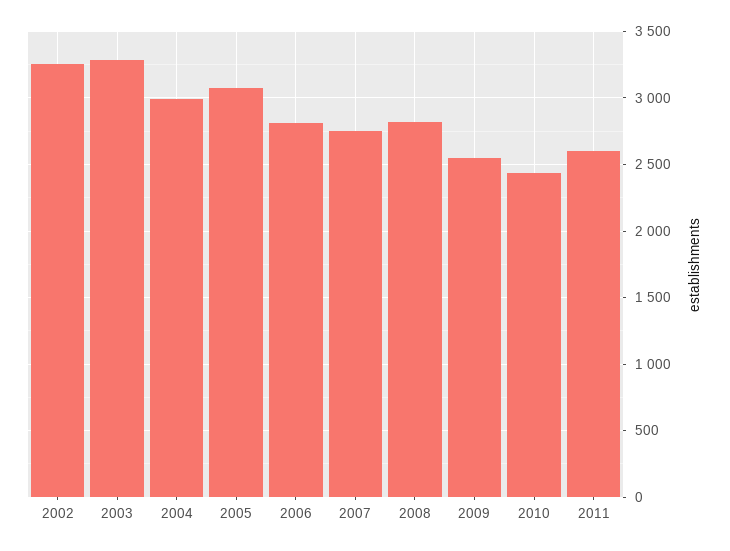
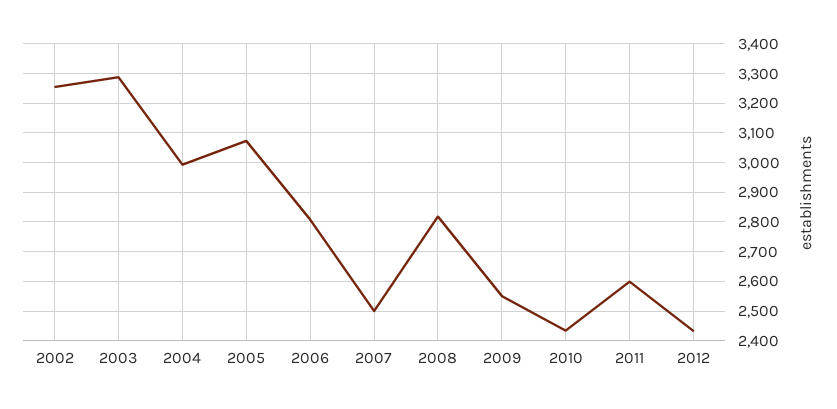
2007: 2750 -> 2500
2012: none -> 2425

